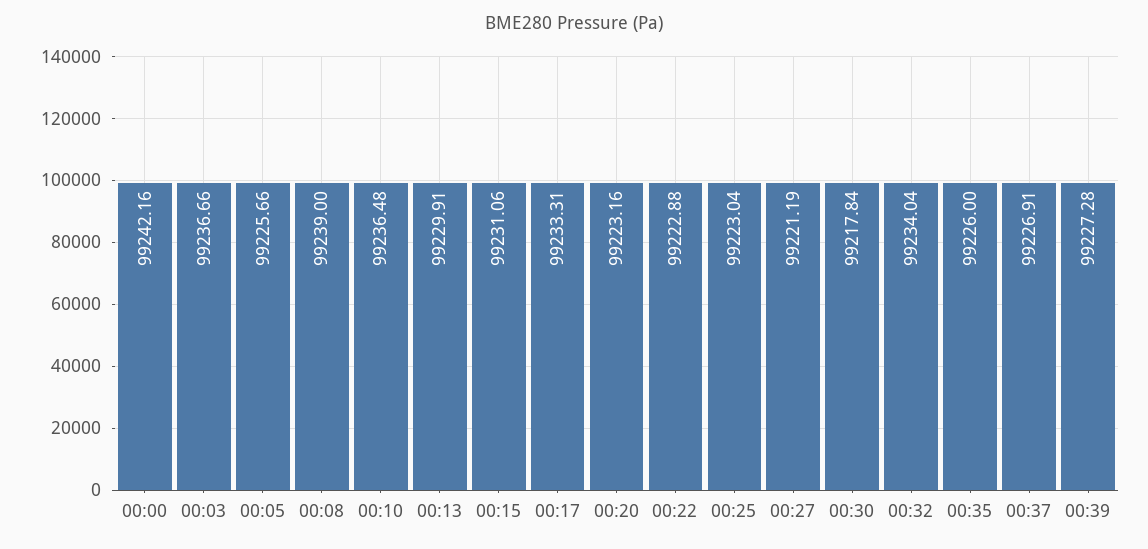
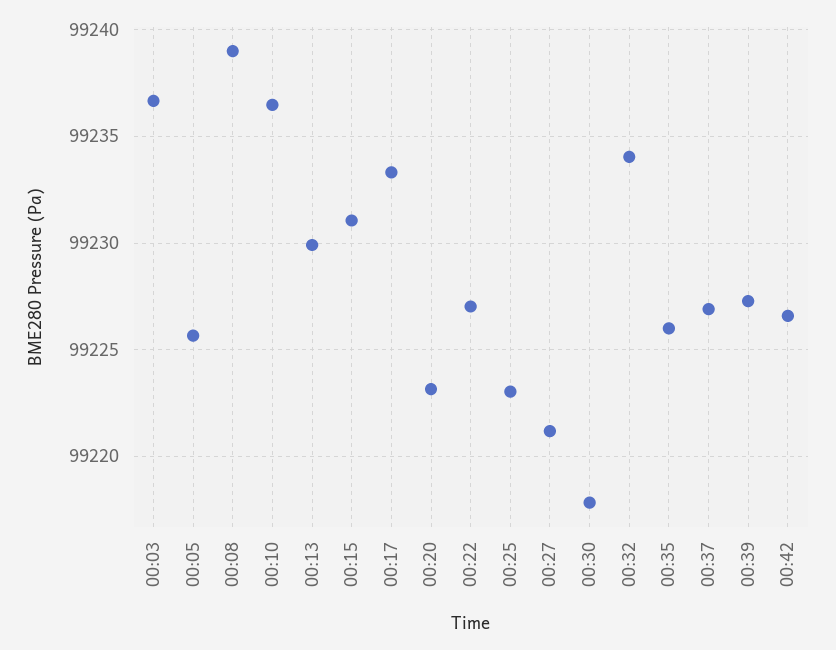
00:00: 99242.16 -> none
00:22: 99222.88 -> 99227
00:42: none -> 99226.5

